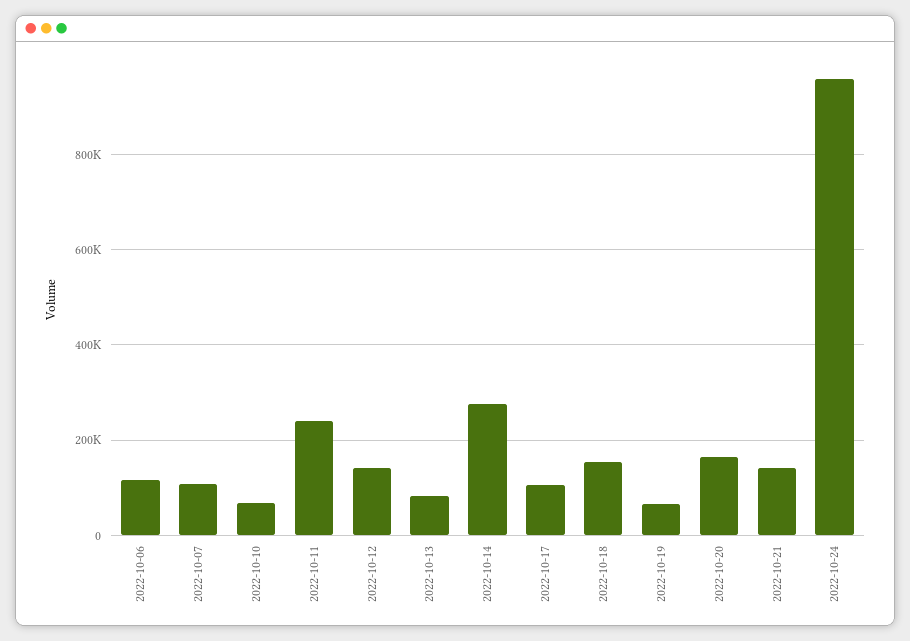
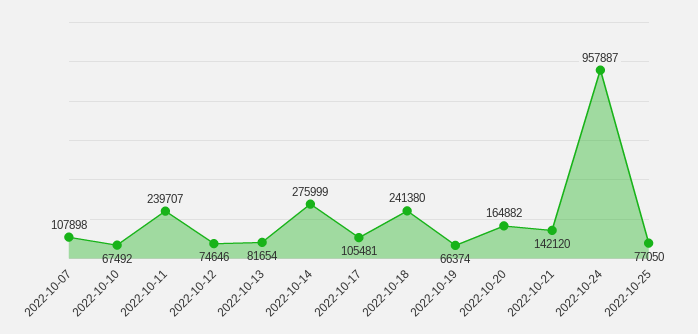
2022-10-06: 120000 -> none
2022-10-12: 140000 -> 74646
2022-10-18: 160000 -> 241380
2022-10-25: none -> 77050

